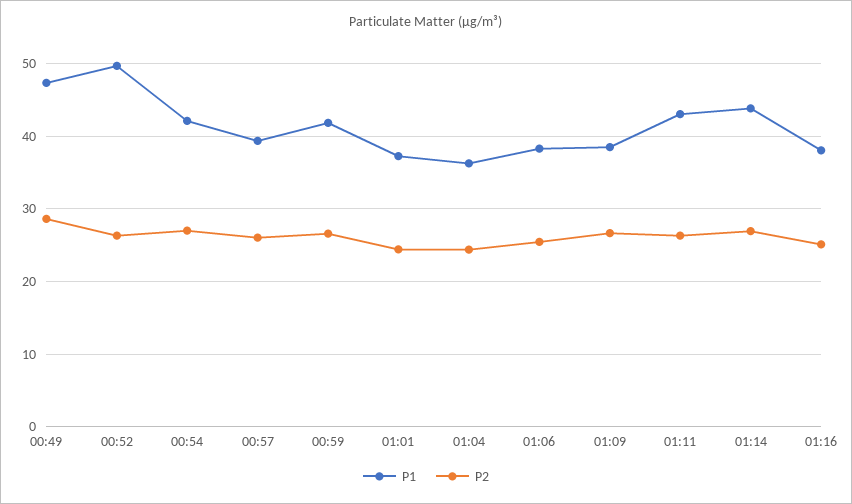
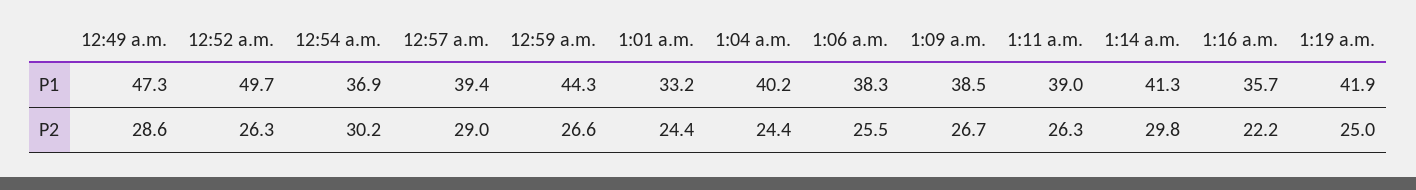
P1, 00:54: 42 -> 36.9
P2, 00:54: 27 -> 30.2
P2, 00:57: 26 -> 29
P1, 00:59: 42 -> 44.3
P1, 01:01: 37 -> 33.2
P1, 01:04: 36 -> 40.2
P1, 01:11: 43 -> 39
P1, 01:14: 44 -> 41.3
P2, 01:14: 27 -> 29.8
P1, 01:16: 38 -> 35.7
P2, 01:16: 25 -> 22.2
P1, 1:19 a.m.: none -> 41.9
P2, 1:19 a.m.: none -> 25

